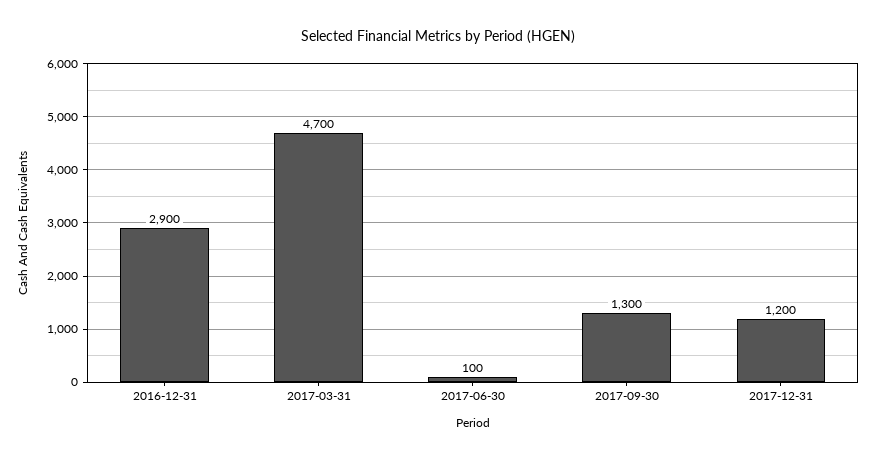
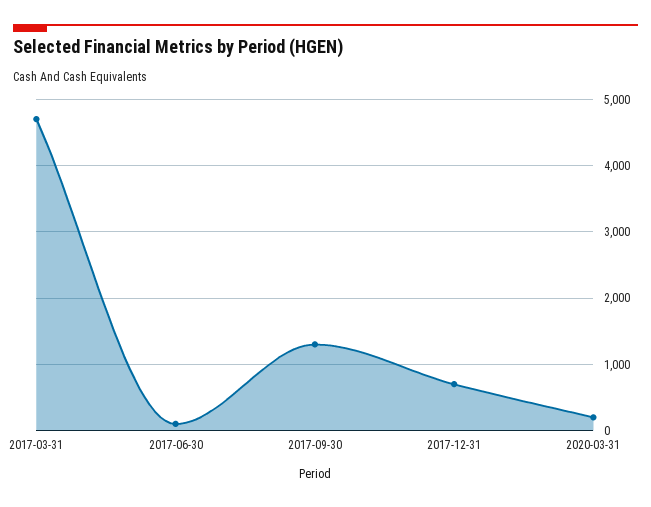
2016-12-31: 2900 -> none
2017-12-31: 1200 -> 700
2020-03-31: none -> 200

